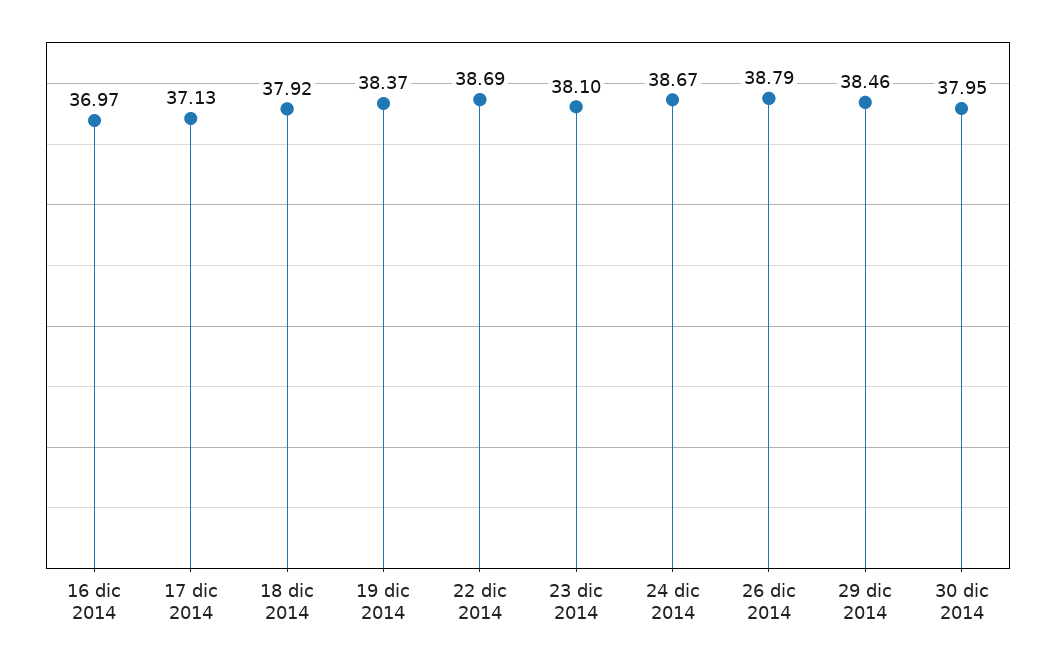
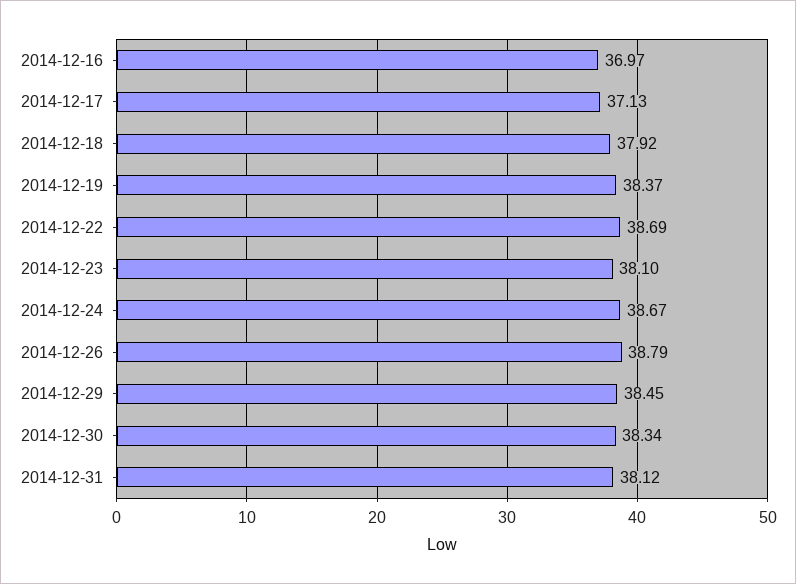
29 dic 2014: 38.46 -> 38.45
30 dic 2014: 37.95 -> 38.34
2014-12-31: none -> 38.12

